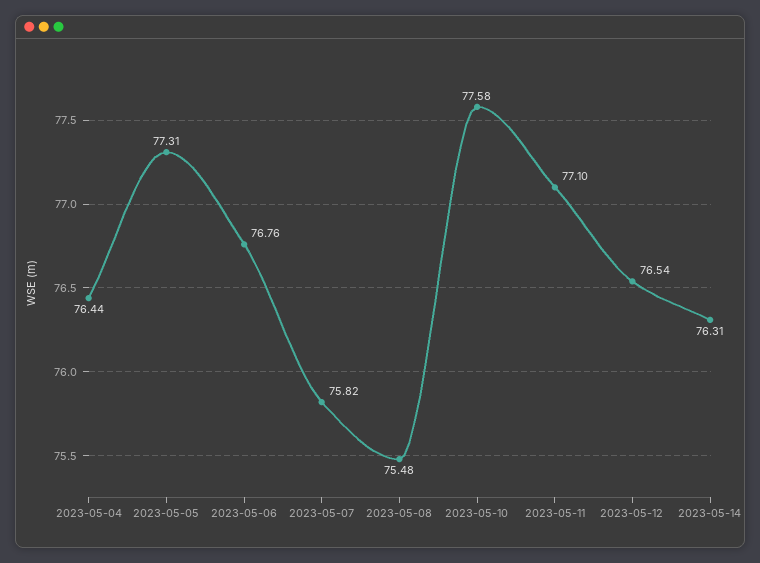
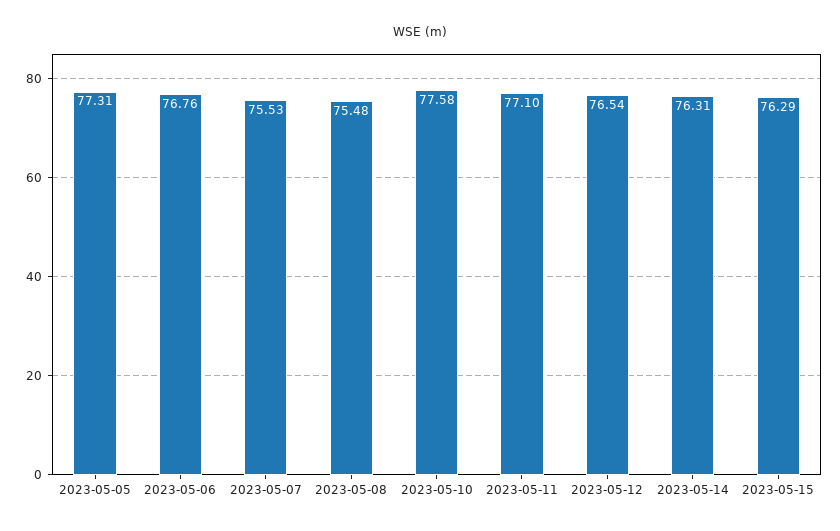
2023-05-04: 76.44 -> none
2023-05-07: 75.82 -> 75.53
2023-05-15: none -> 76.29

